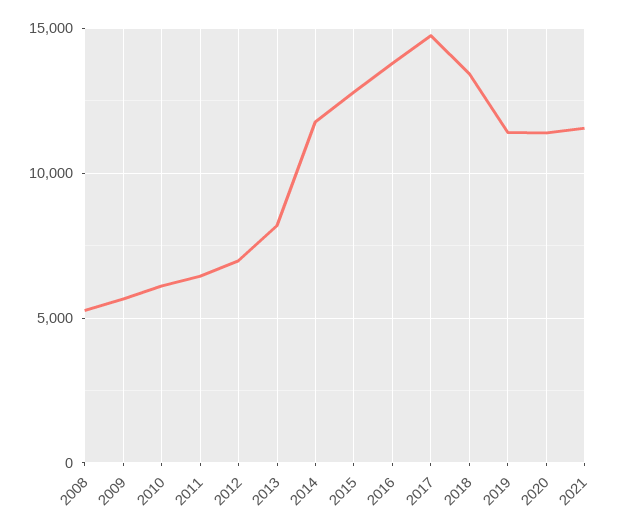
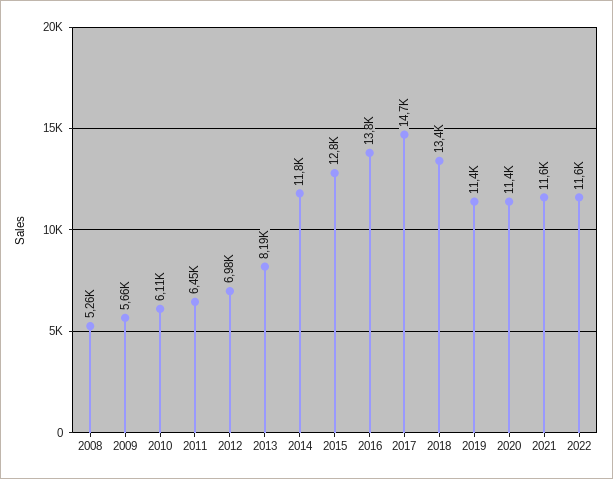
2022: none -> 11600

